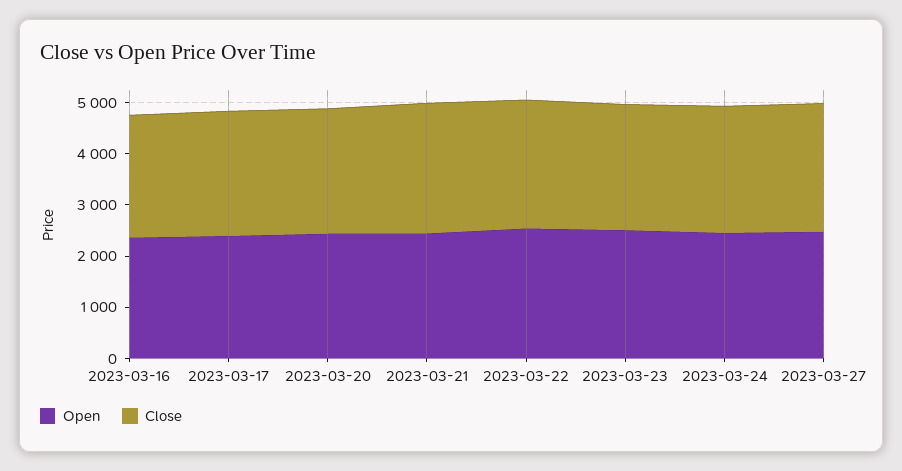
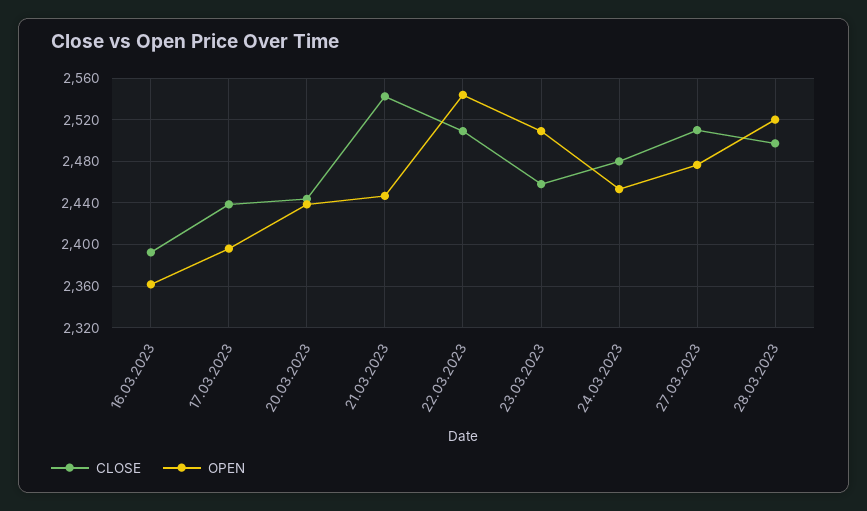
Close, 28.03.2023: none -> 2500
Open, 28.03.2023: none -> 2520

